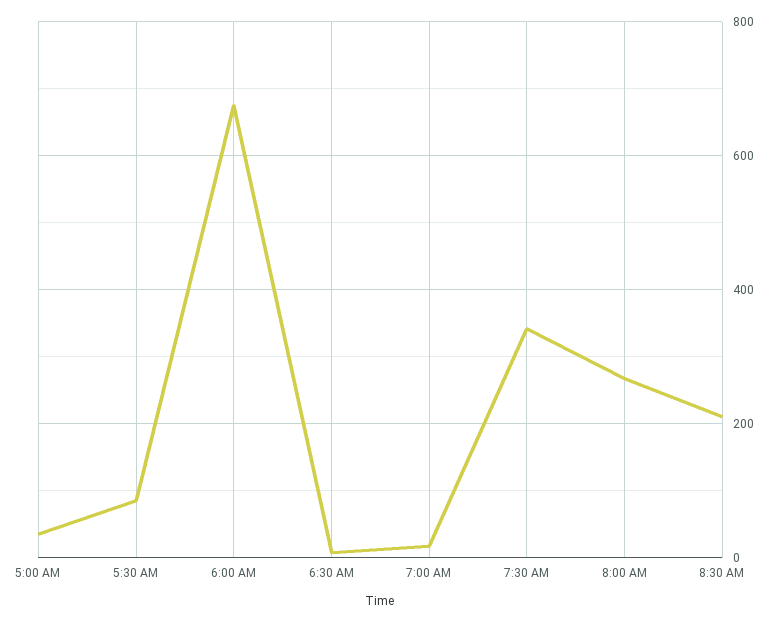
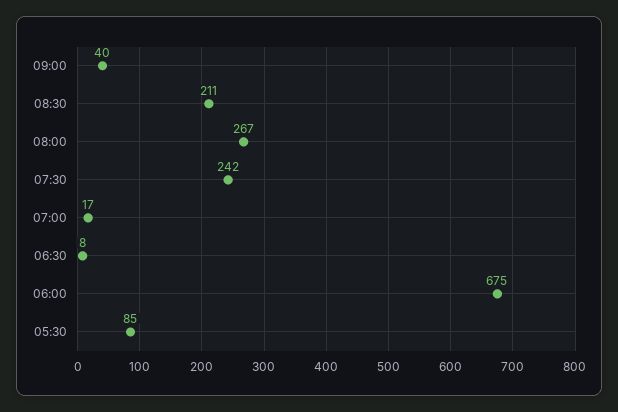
5:00 AM: 40 -> none
7:30 AM: 340 -> 242
09:00: none -> 40

